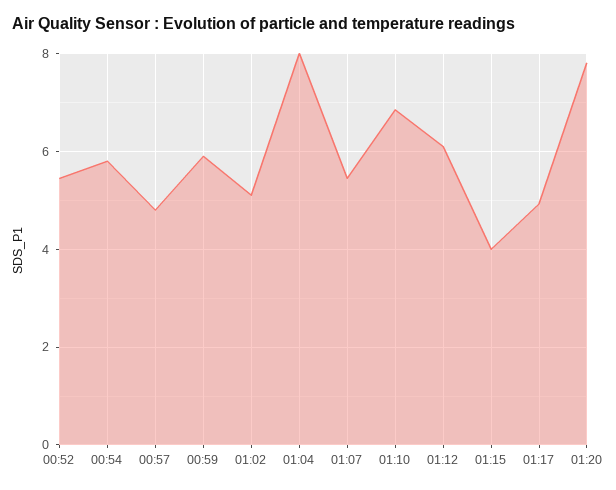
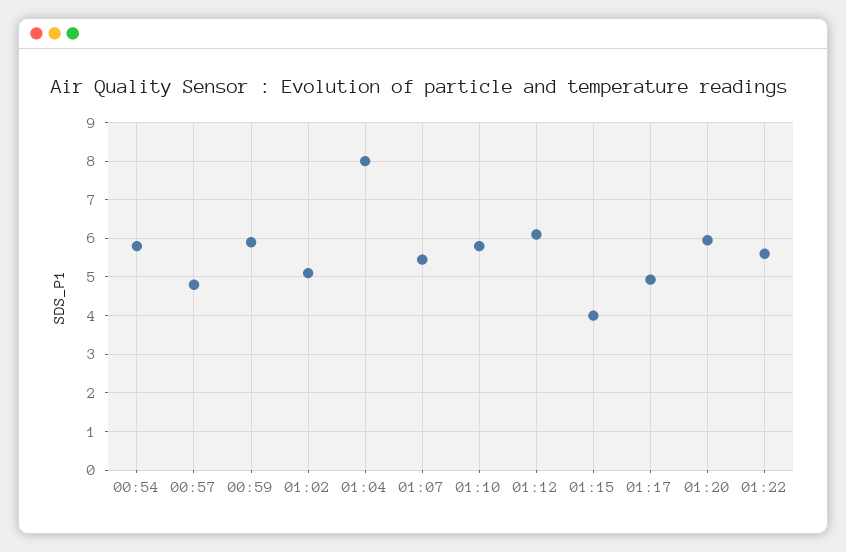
00:52: 5.4 -> none
01:10: 6.8 -> 5.8
01:20: 7.8 -> 6
01:22: none -> 5.6

